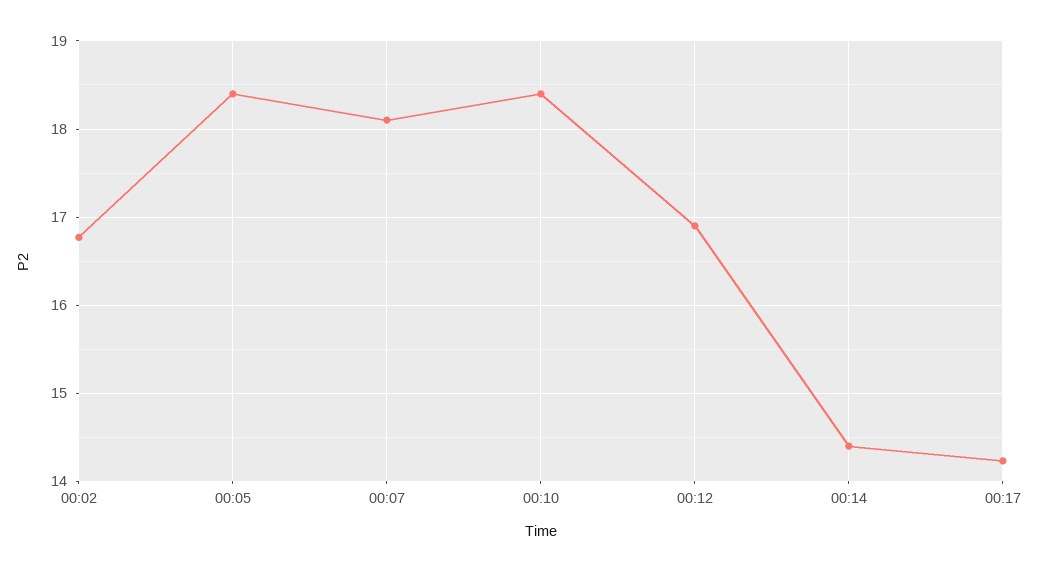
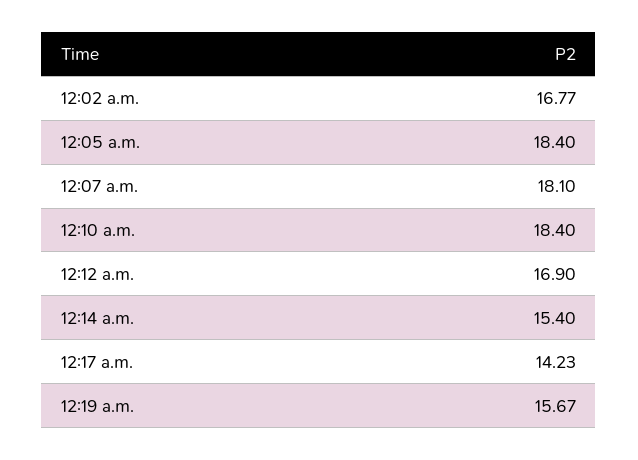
00:14: 14.4 -> 15.4
12:19 a.m.: none -> 15.67

